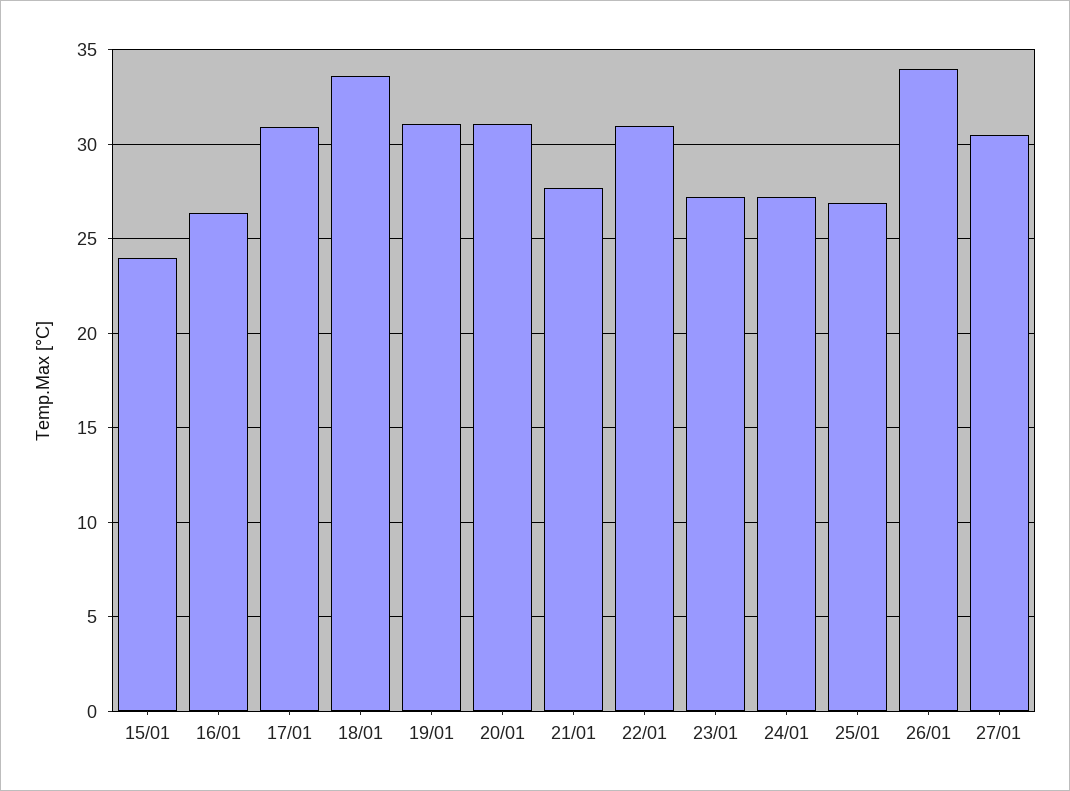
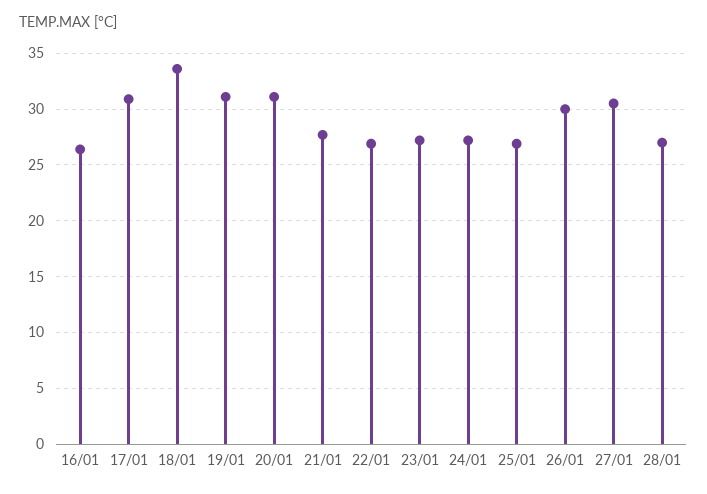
15/01: 24 -> none
22/01: 31 -> 27
26/01: 34 -> 30
28/01: none -> 27

